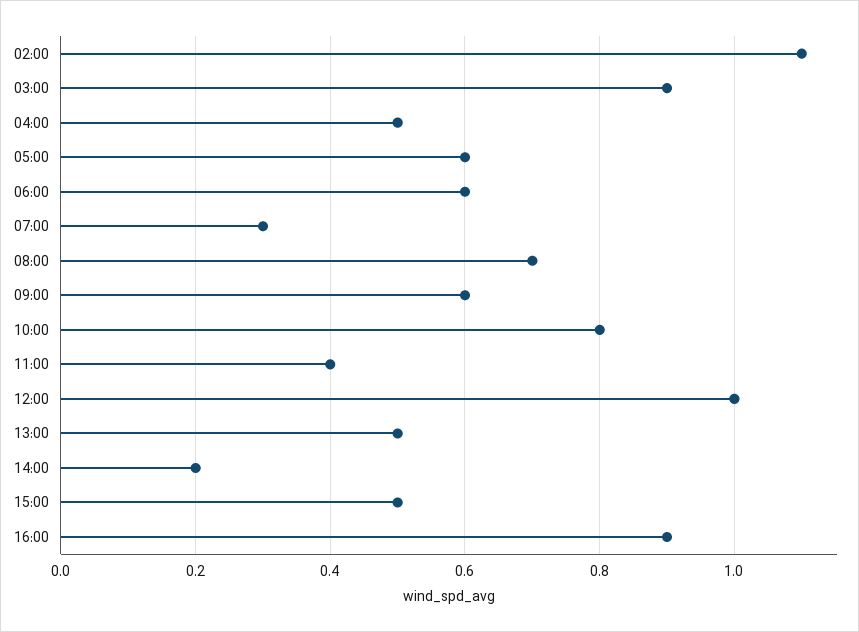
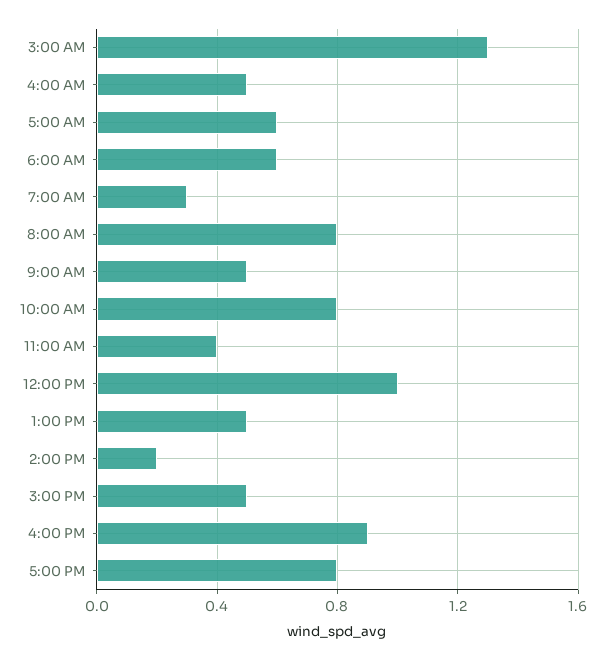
02:00: 1.1 -> none
03:00: 0.9 -> 1.3
08:00: 0.7 -> 0.8
09:00: 0.6 -> 0.5
5:00 PM: none -> 0.8

